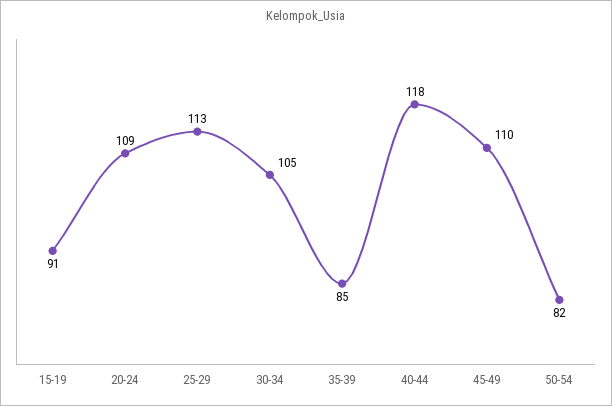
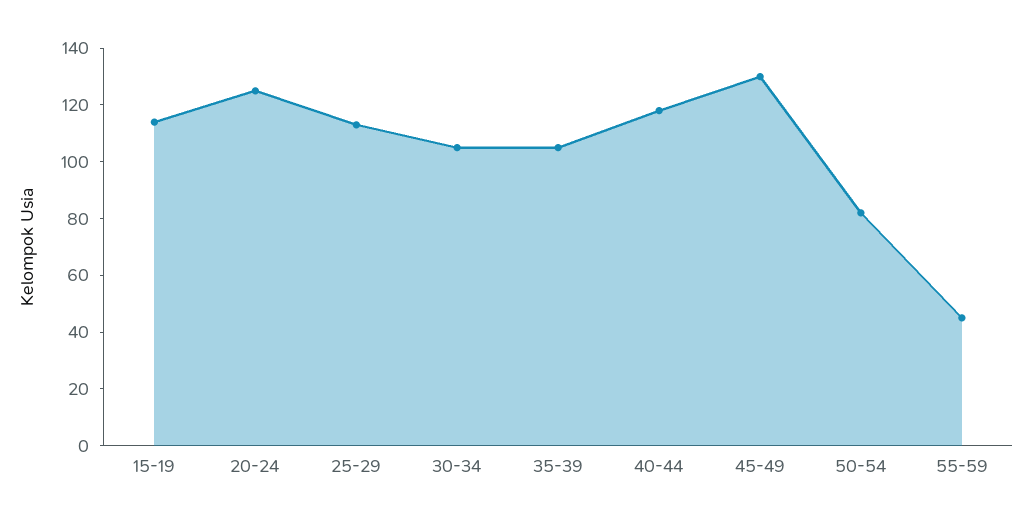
15-19: 91 -> 115
20-24: 109 -> 125
35-39: 85 -> 105
45-49: 110 -> 130
55-59: none -> 45

